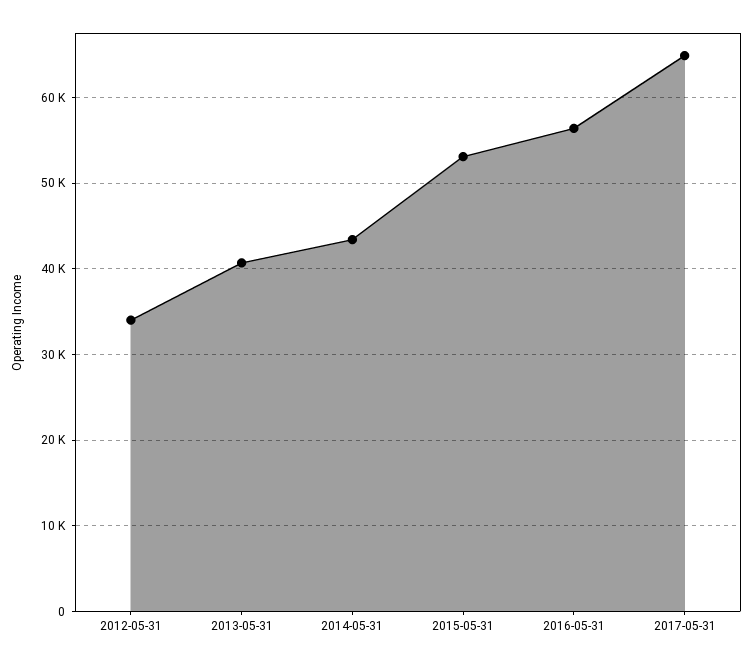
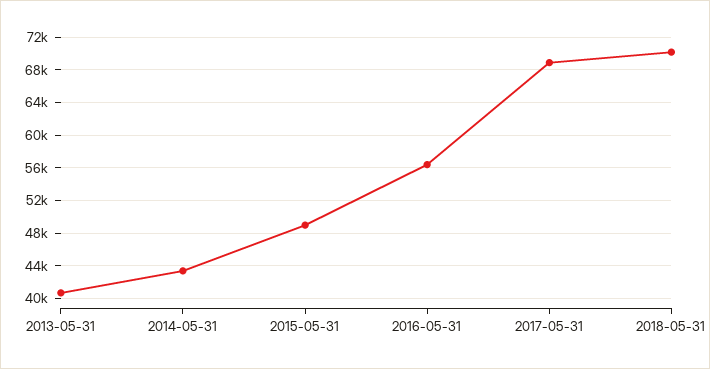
2012-05-31: 34000 -> none
2015-05-31: 53000 -> 49000
2017-05-31: 65000 -> 69000
2018-05-31: none -> 70000

